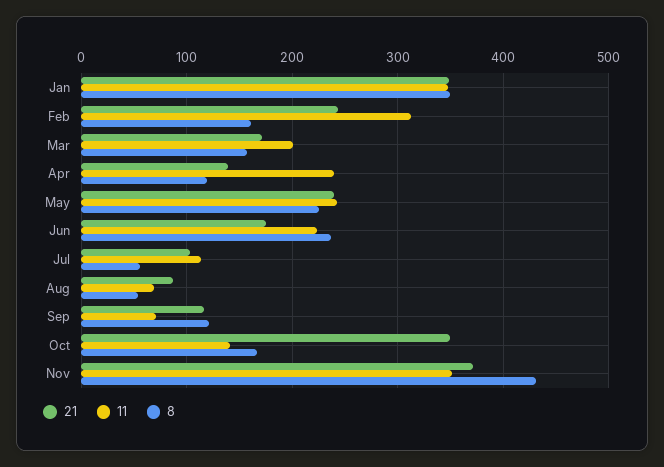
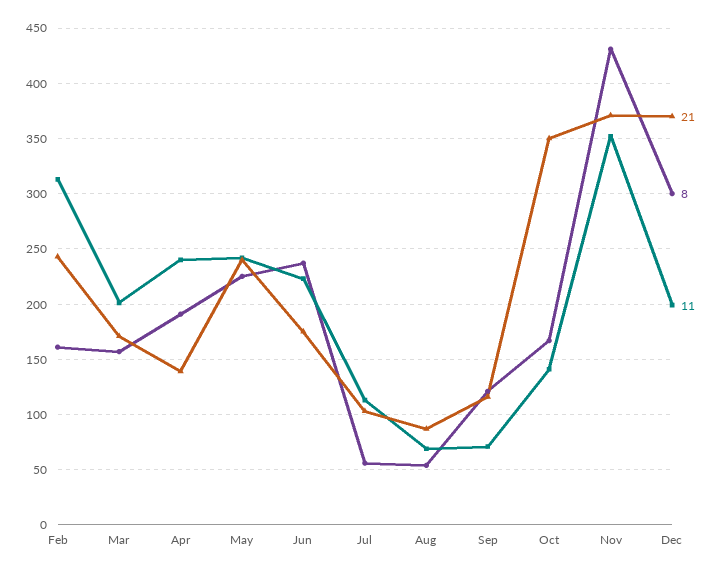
21, Jan: 350 -> none
11, Jan: 350 -> none
8, Jan: 350 -> none
8, Apr: 120 -> 190
21, Dec: none -> 370
8, Dec: none -> 300
11, Dec: none -> 200

